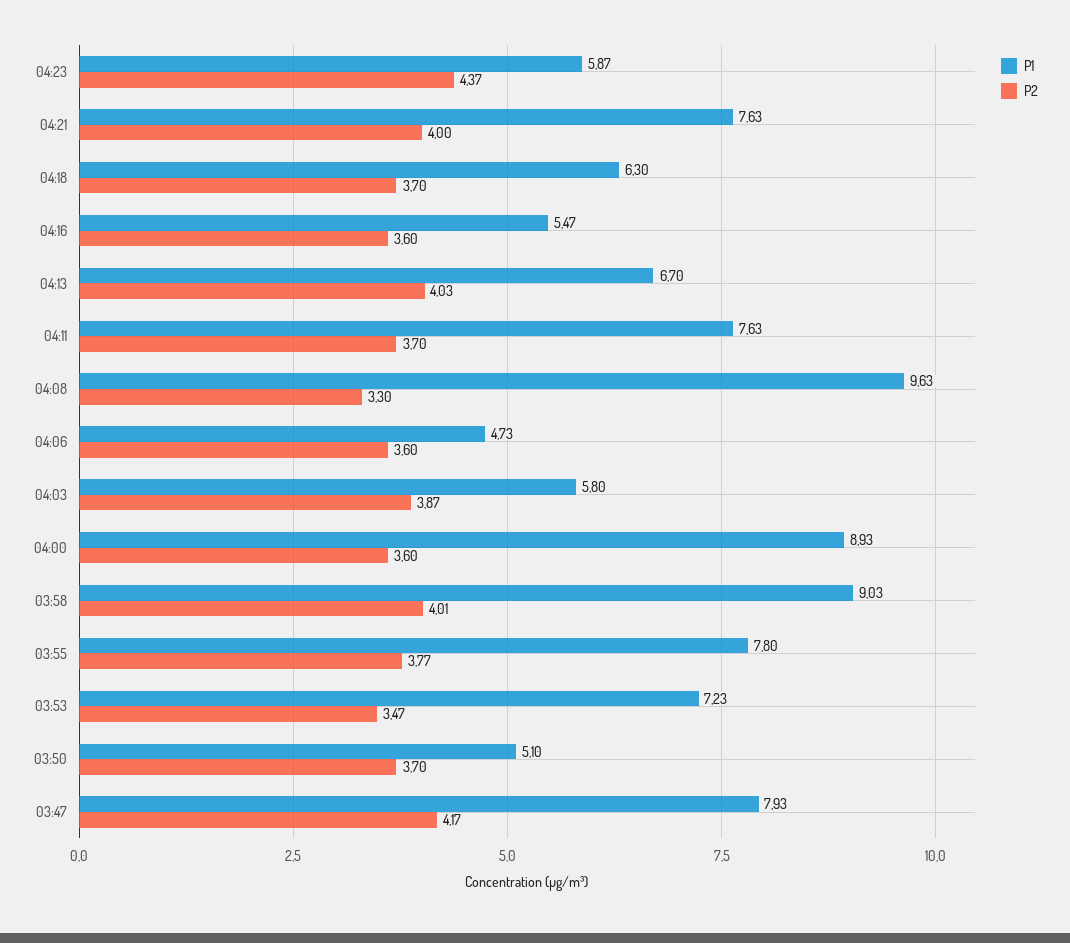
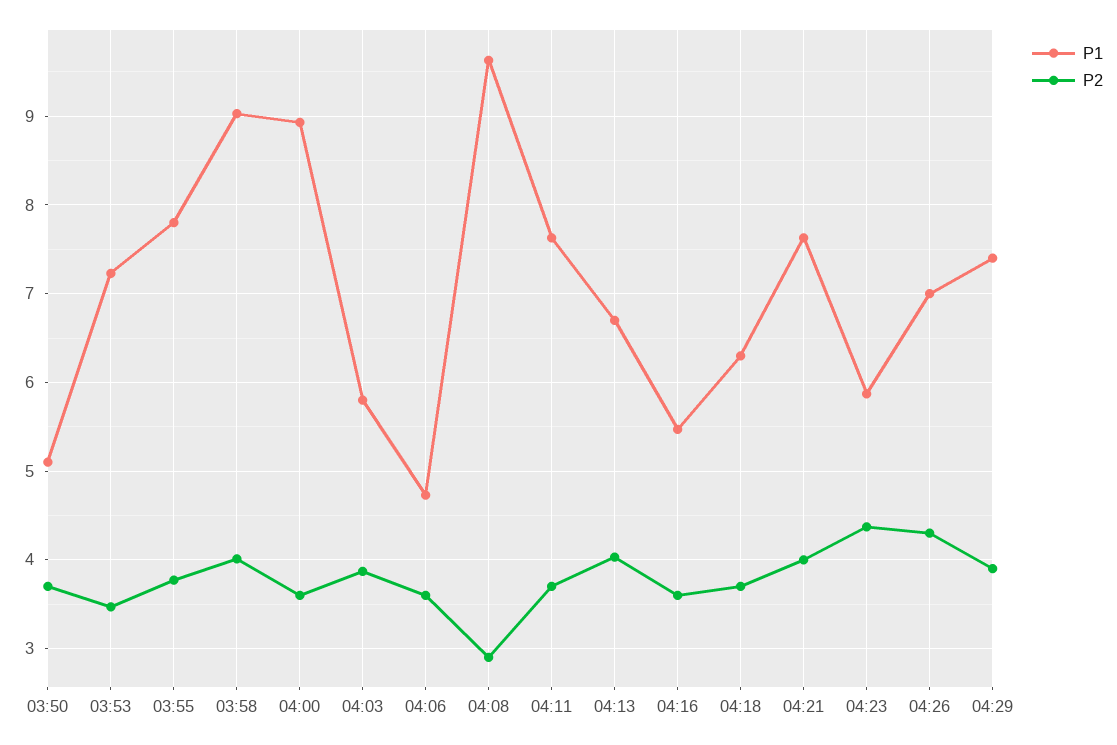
P2, 04:08: 3.3 -> 2.9
P1, 03:47: 7.93 -> none
P2, 03:47: 4.17 -> none
P1, 04:26: none -> 7
P2, 04:26: none -> 4.3
P1, 04:29: none -> 7.4
P2, 04:29: none -> 3.9

